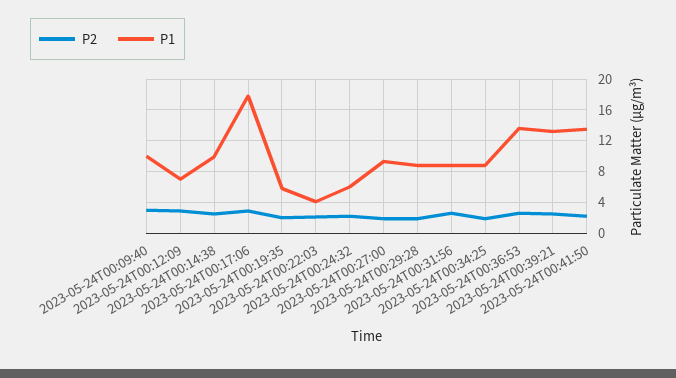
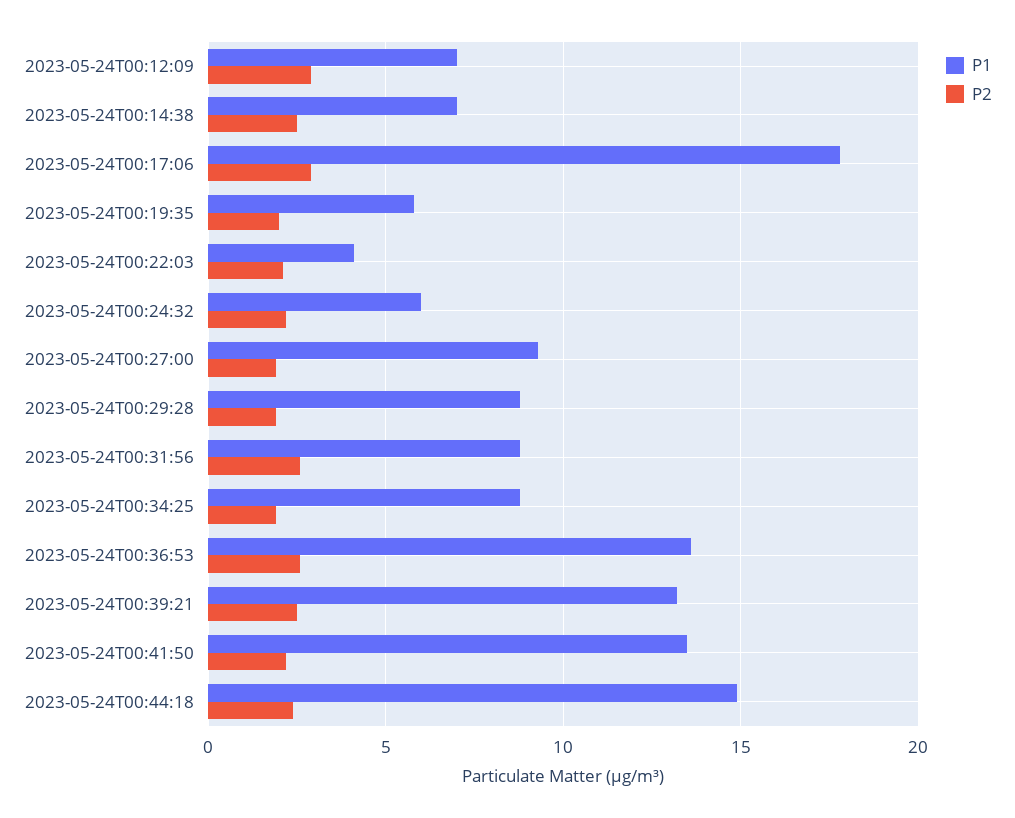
P2, 2023-05-24T00:09:40: 3 -> none
P1, 2023-05-24T00:09:40: 10 -> none
P1, 2023-05-24T00:14:38: 10 -> 7
P1, 2023-05-24T00:44:18: none -> 15
P2, 2023-05-24T00:44:18: none -> 2.5

